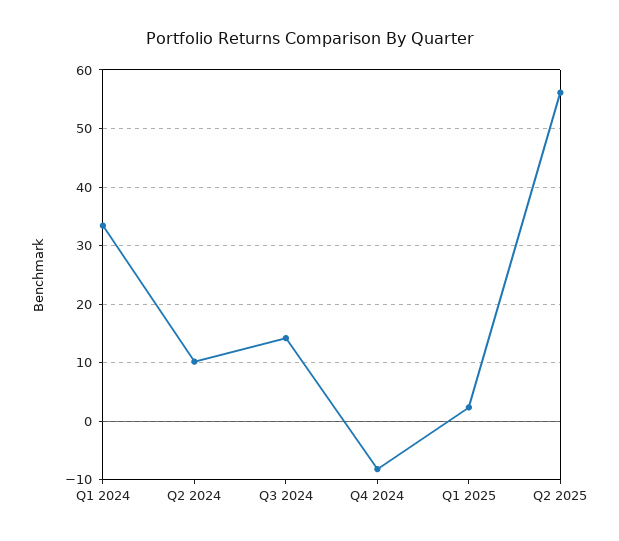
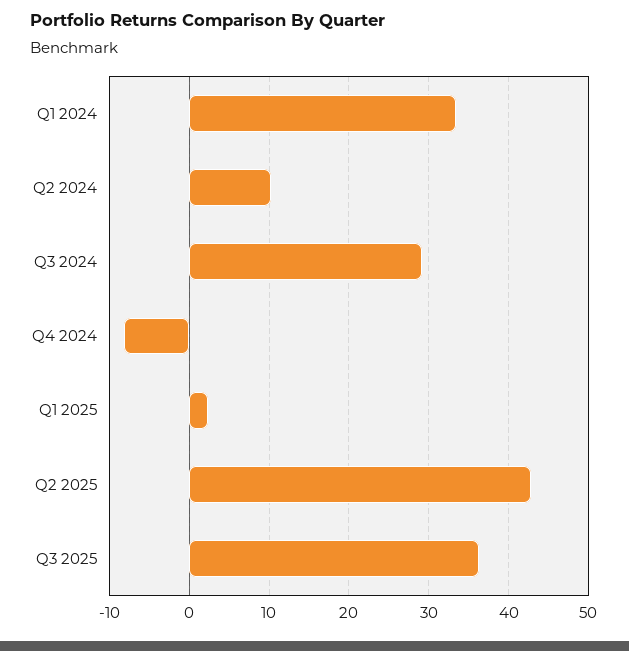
Q3 2024: 14 -> 29
Q2 2025: 56 -> 43
Q3 2025: none -> 36

